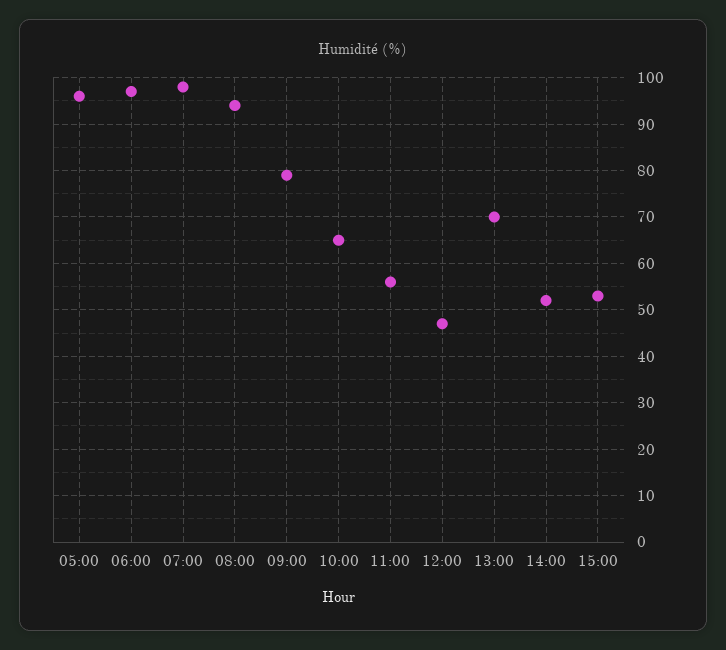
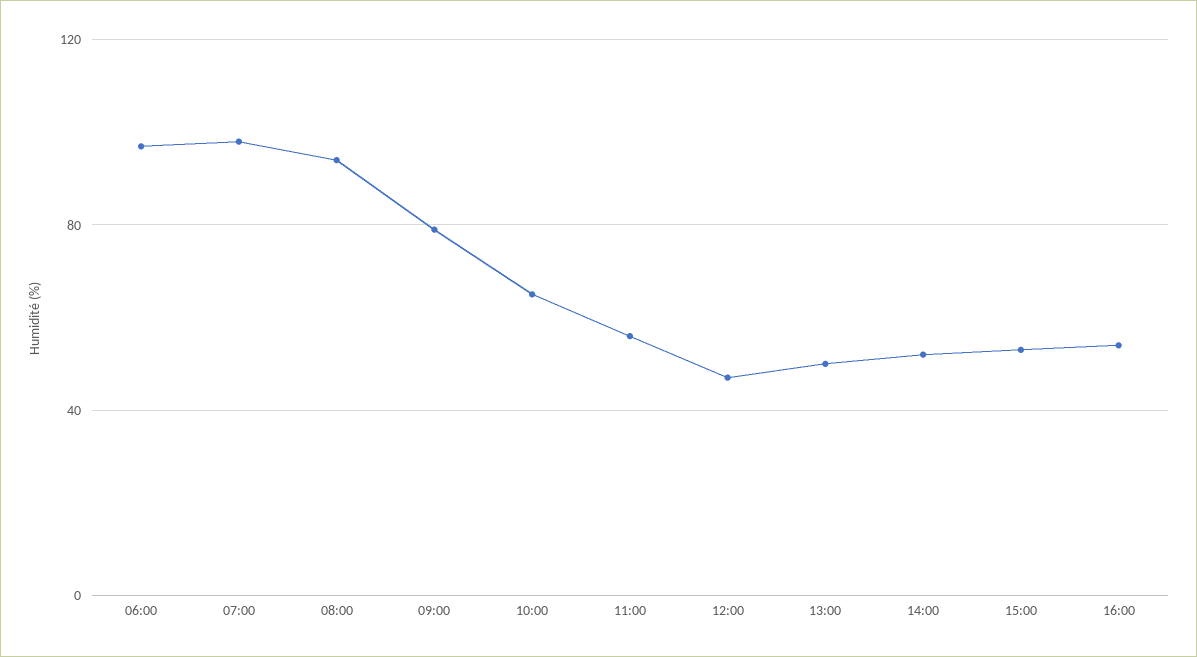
05:00: 95 -> none
13:00: 70 -> 50
16:00: none -> 55

